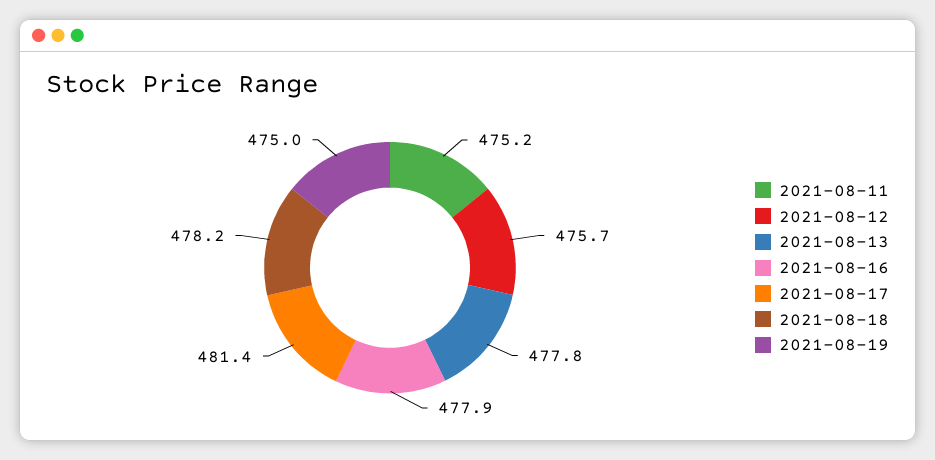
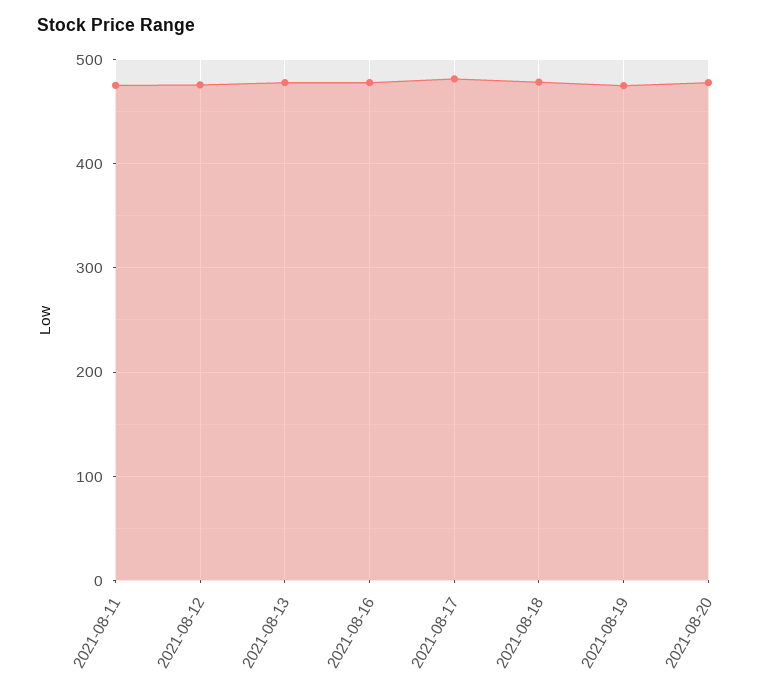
2021-08-20: none -> 480

